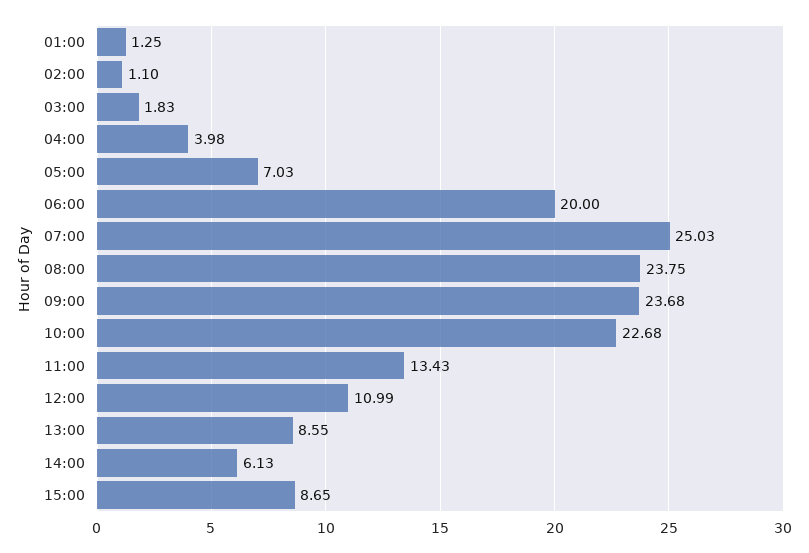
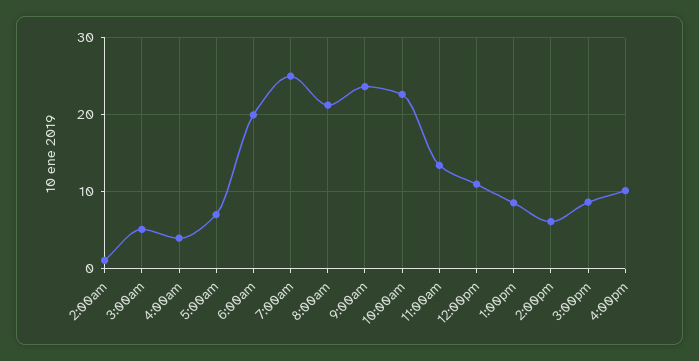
01:00: 1.25 -> none
03:00: 1.83 -> 5
08:00: 23.75 -> 21
4:00pm: none -> 10

